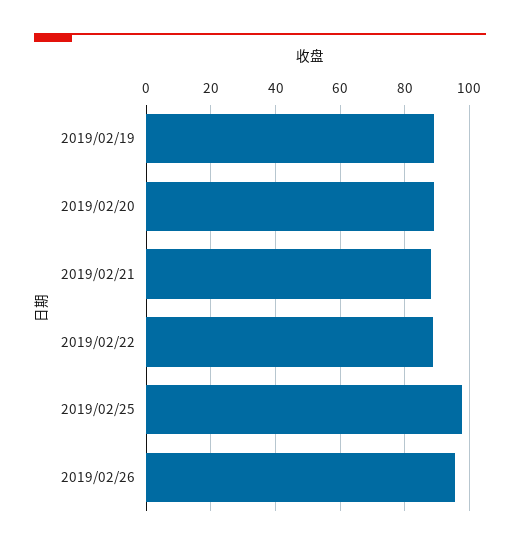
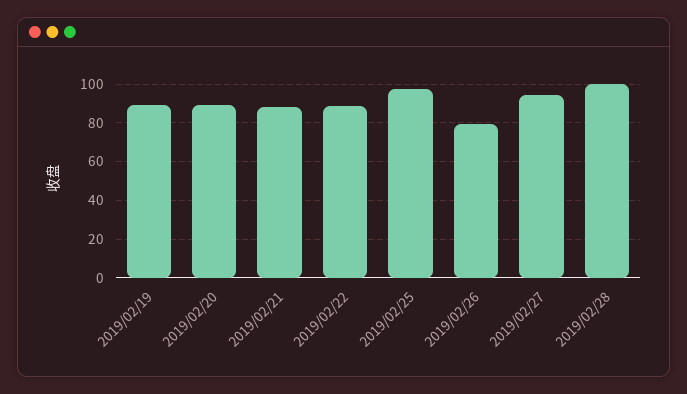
2019/02/26: 96 -> 80
2019/02/27: none -> 95
2019/02/28: none -> 100

